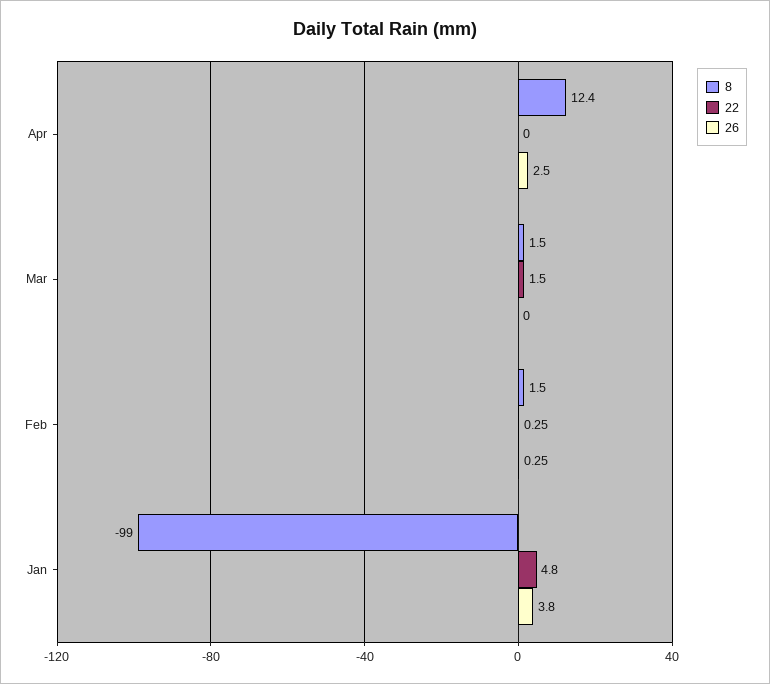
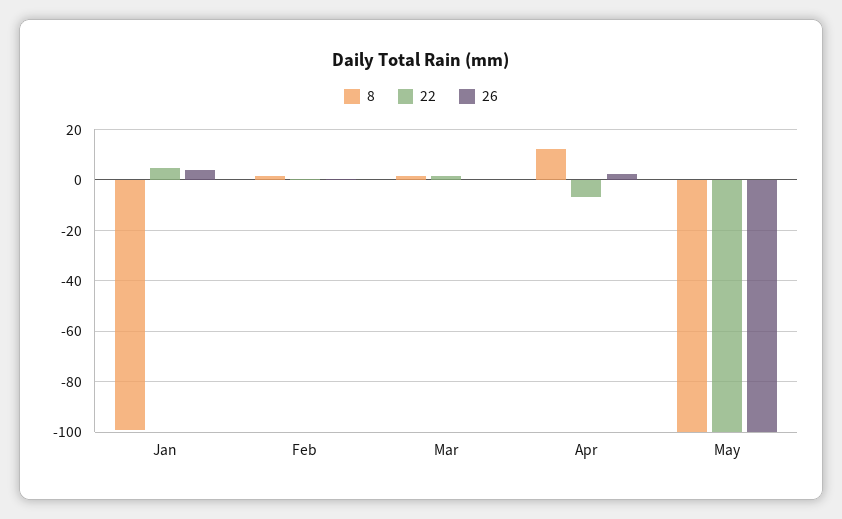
22, Apr: 0 -> -7.5
8, May: none -> -100
22, May: none -> -100
26, May: none -> -100

